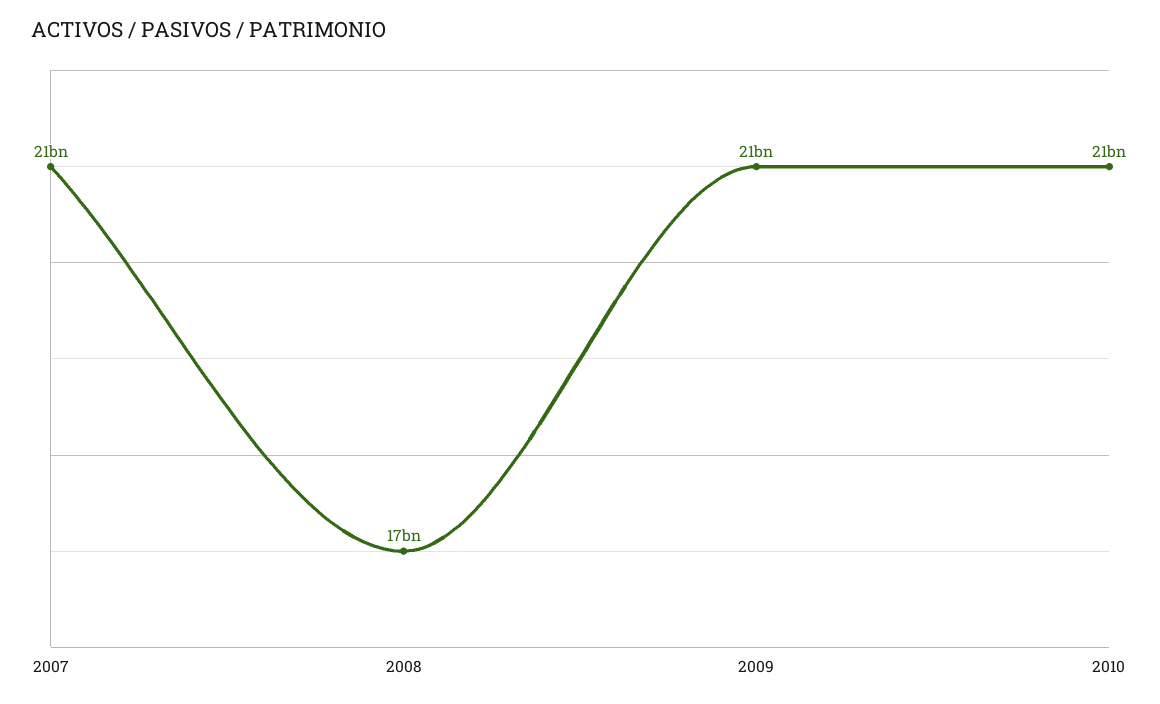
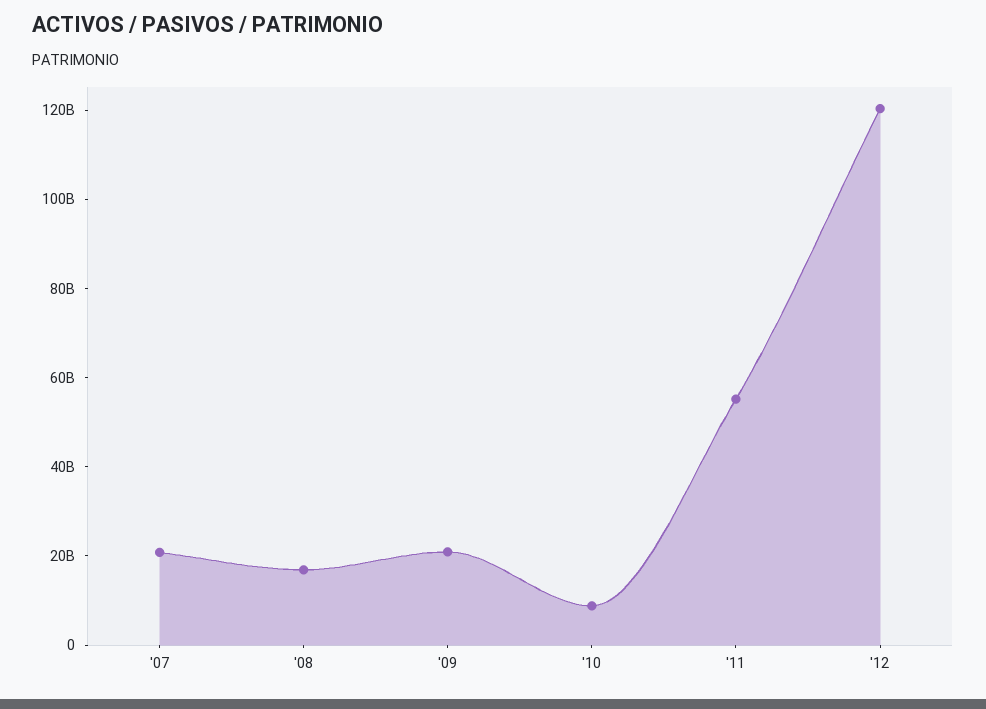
2010: 21000000000 -> 10000000000
'11: none -> 55000000000
'12: none -> 120000000000

